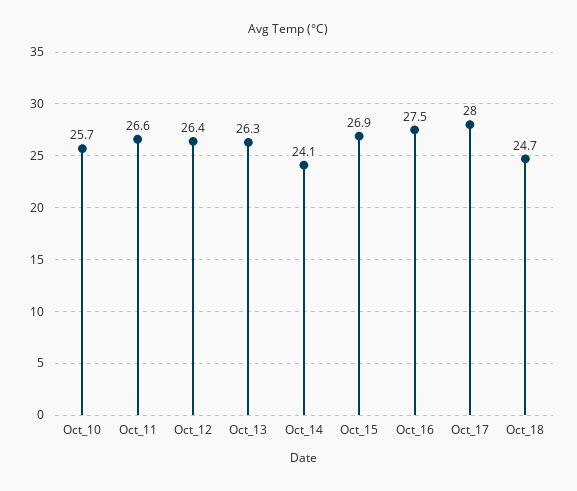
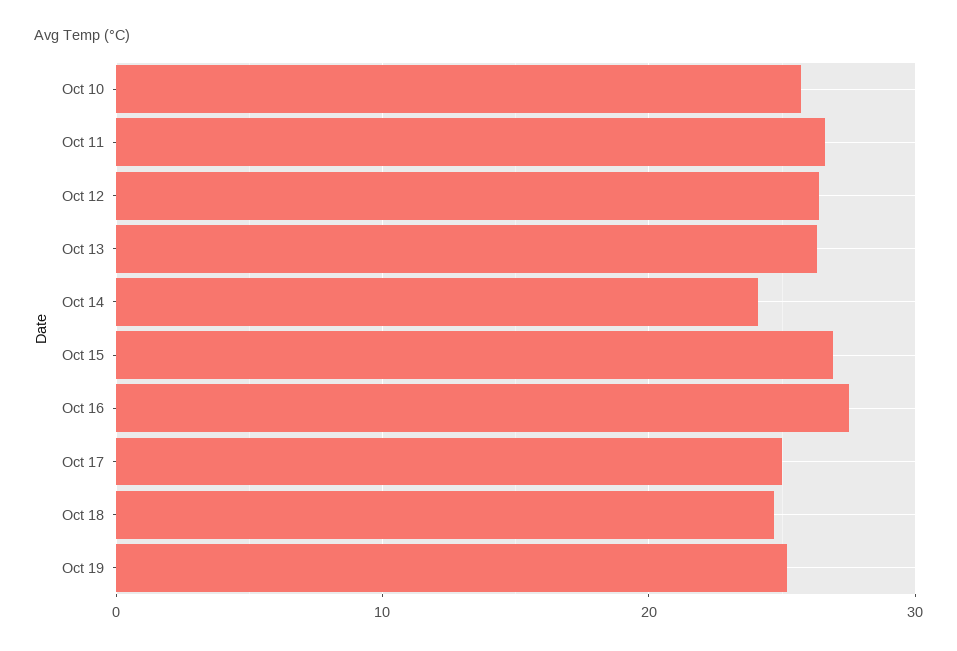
Oct_17: 28 -> 25
Oct 19: none -> 25

